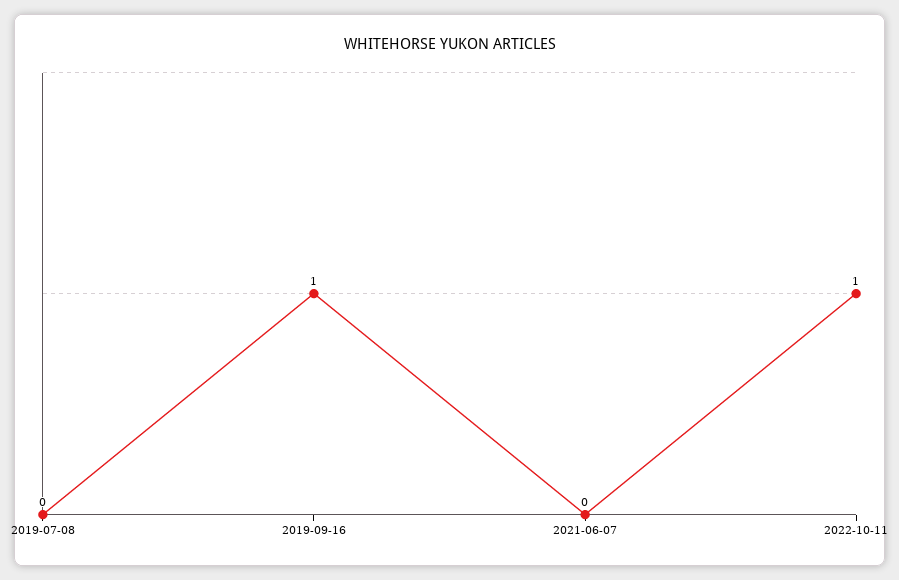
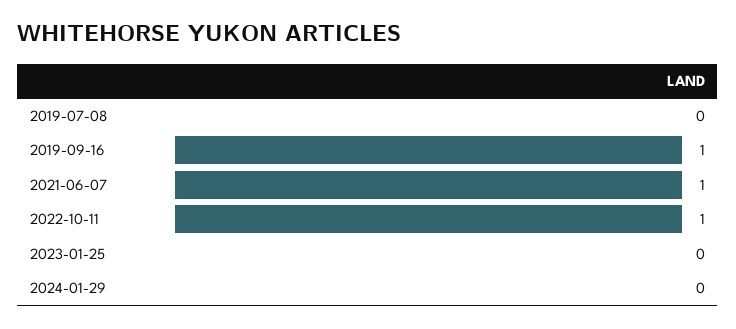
2021-06-07: 0 -> 1
2023-01-25: none -> 0
2024-01-29: none -> 0

